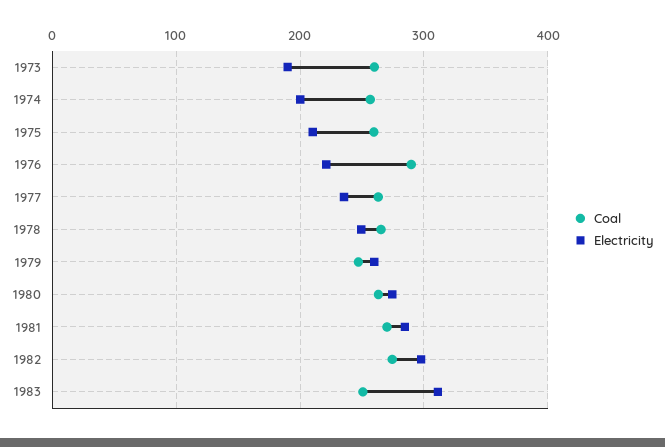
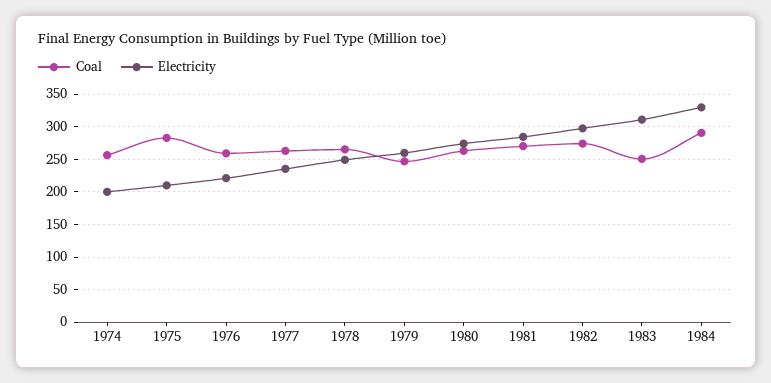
Coal, 1973: 260 -> none
Electricity, 1973: 190 -> none
Coal, 1975: 260 -> 280
Coal, 1976: 290 -> 260
Coal, 1984: none -> 290
Electricity, 1984: none -> 330

